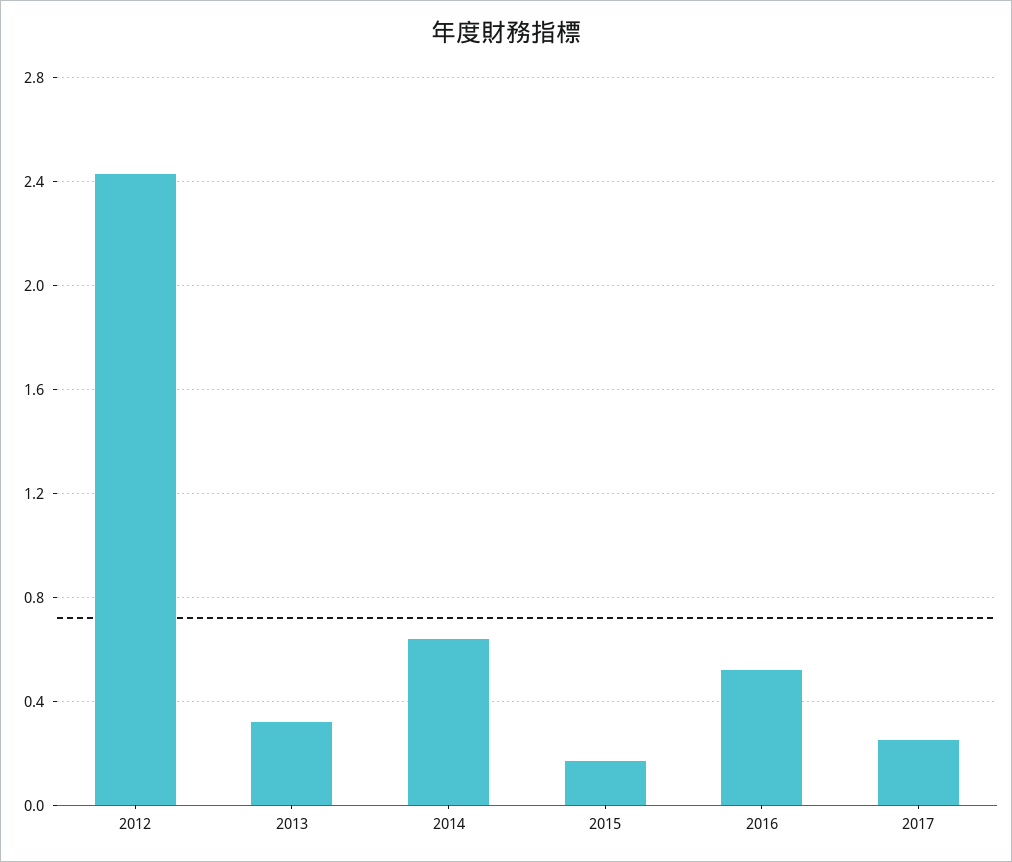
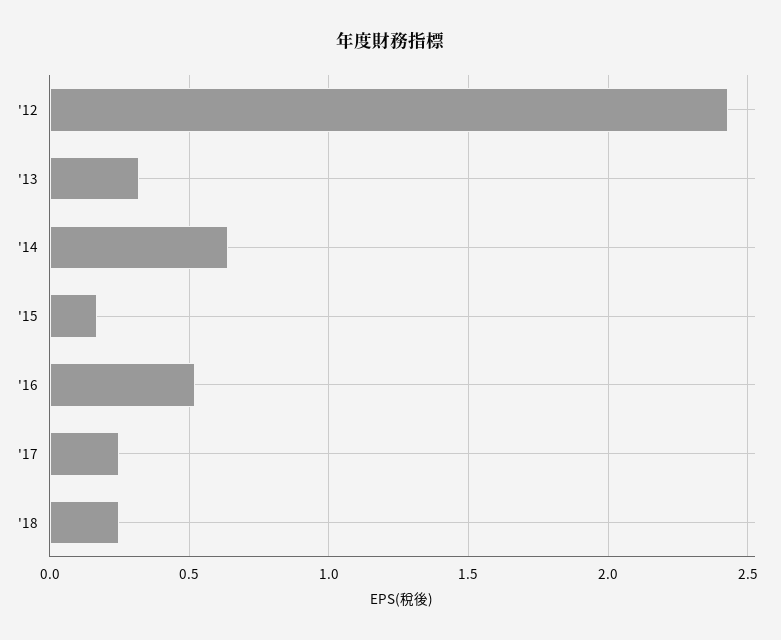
'18: none -> 0.25

